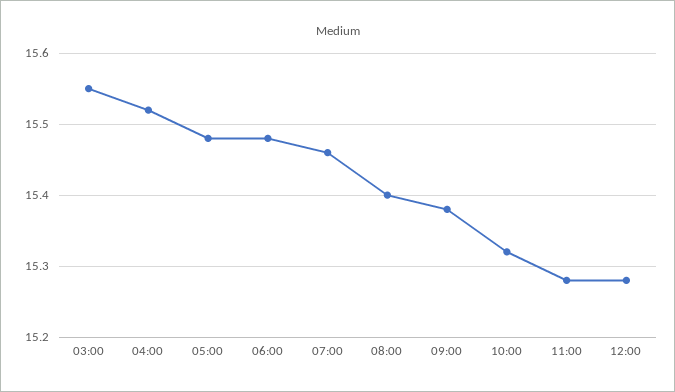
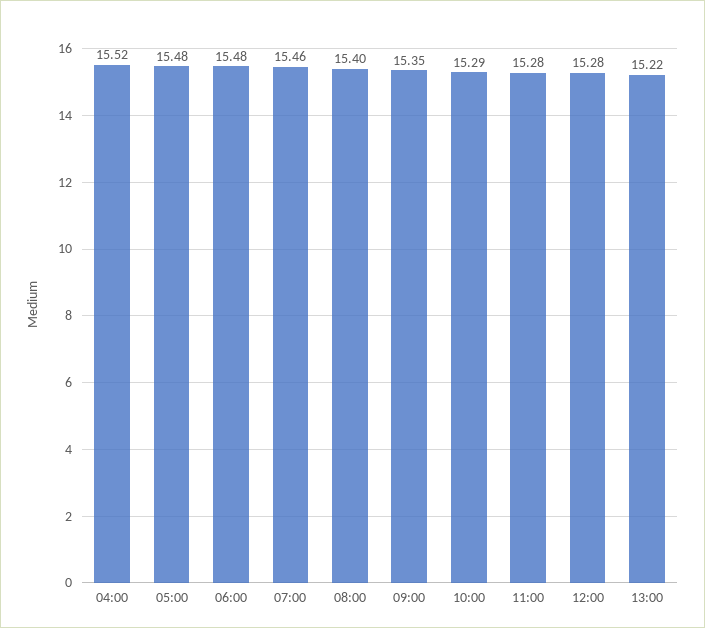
03:00: 15.55 -> none
09:00: 15.38 -> 15.35
10:00: 15.32 -> 15.29
13:00: none -> 15.22

